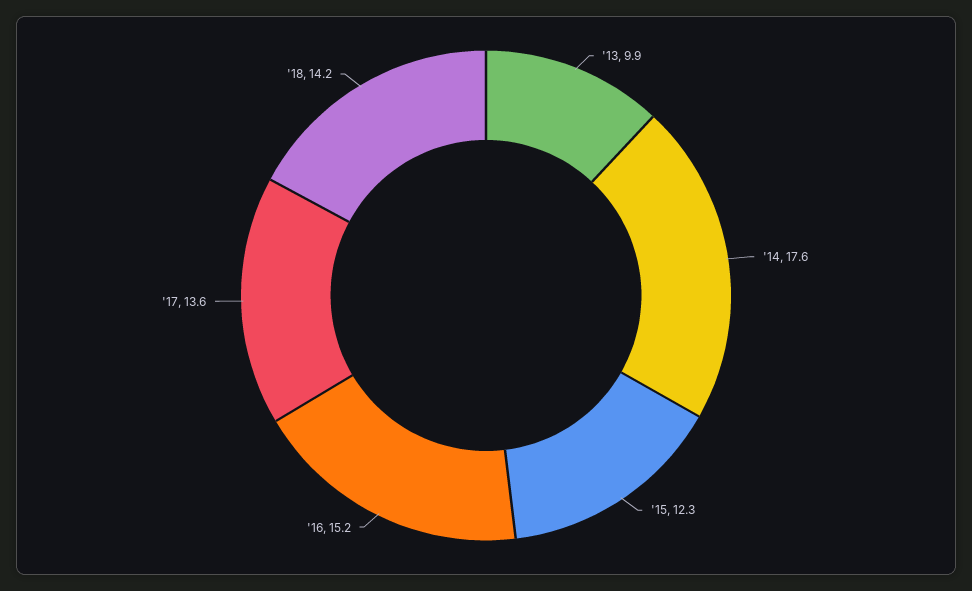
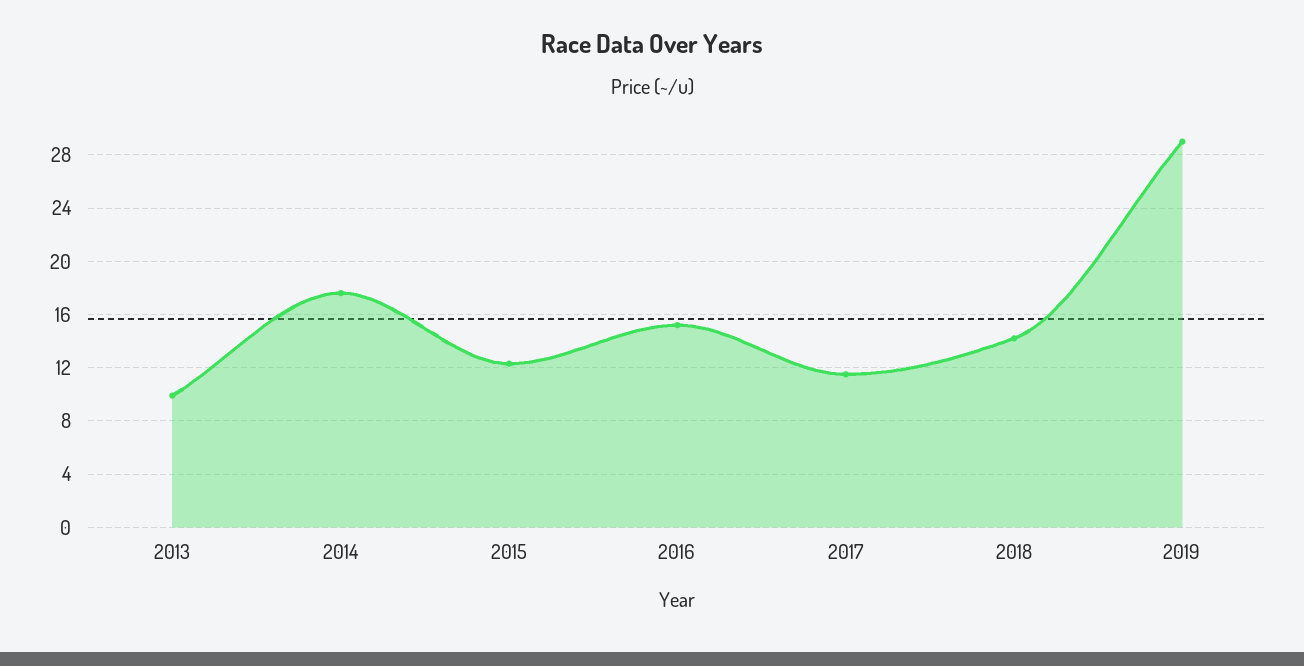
'17: 13.6 -> 11.5
2019: none -> 29

